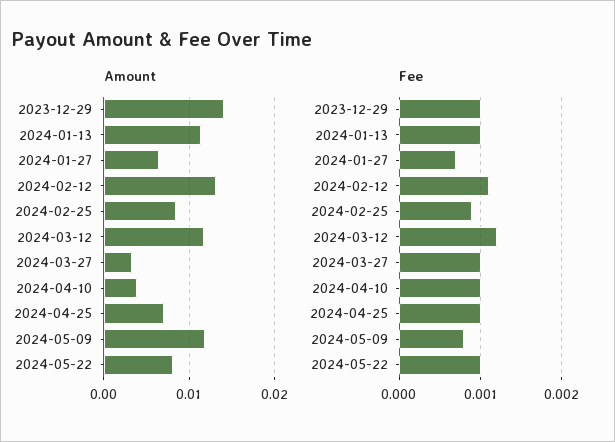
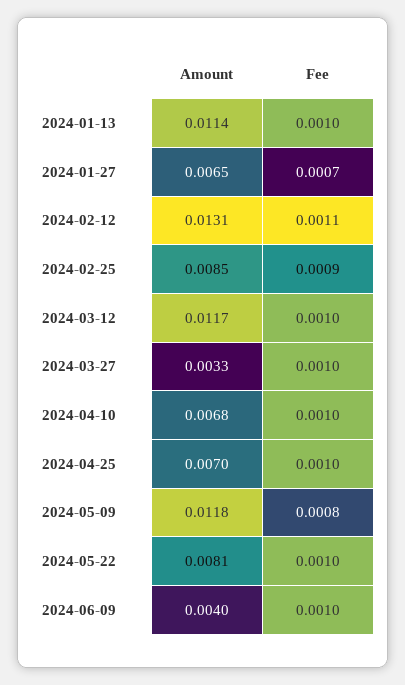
Amount, 2023-12-29: 0.014 -> none
Amount, 2024-04-10: 0.004 -> 0.0068
Fee, 2023-12-29: 0.001 -> none
Fee, 2024-03-12: 0.0012 -> 0.001
Amount, 2024-06-09: none -> 0.004
Fee, 2024-06-09: none -> 0.001

